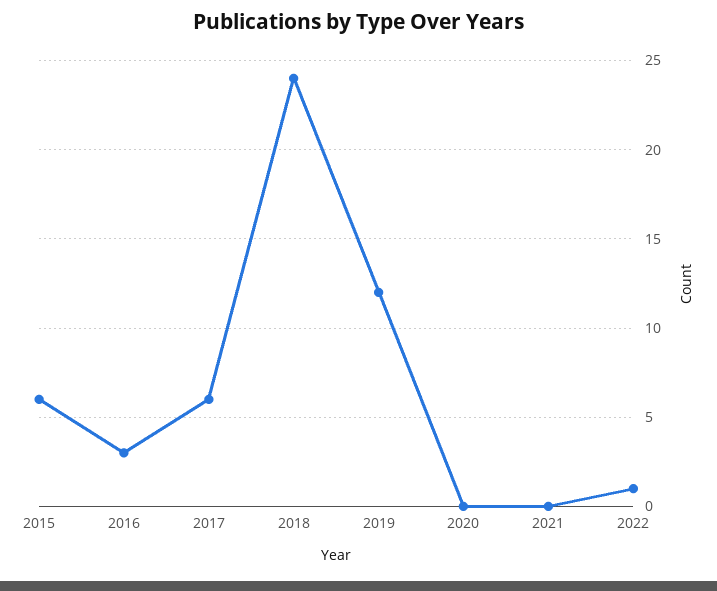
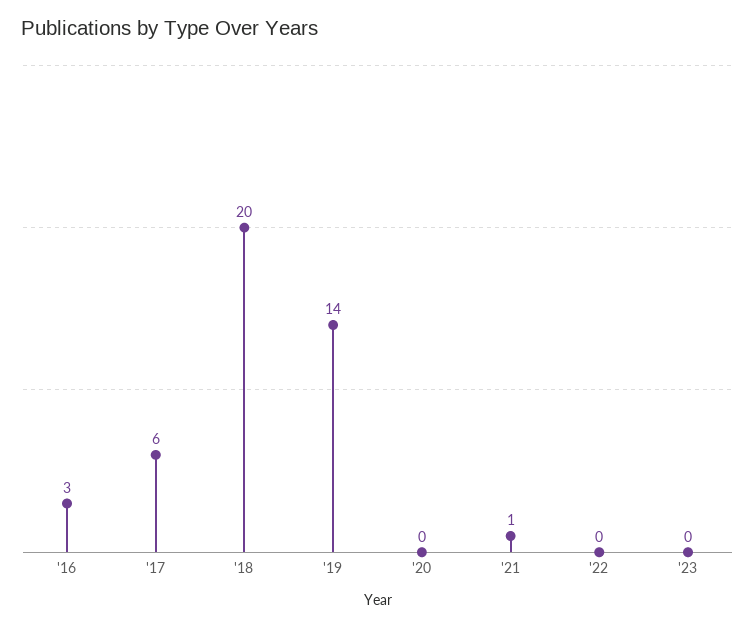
2015: 6 -> none
2018: 24 -> 20
2019: 12 -> 14
2021: 0 -> 1
2022: 1 -> 0
'23: none -> 0

